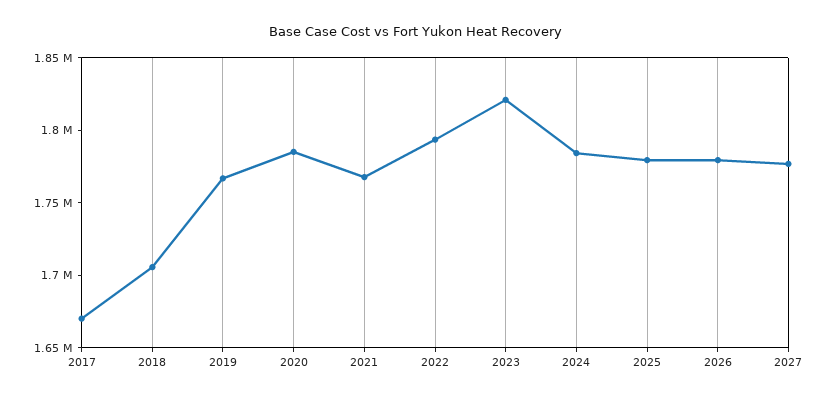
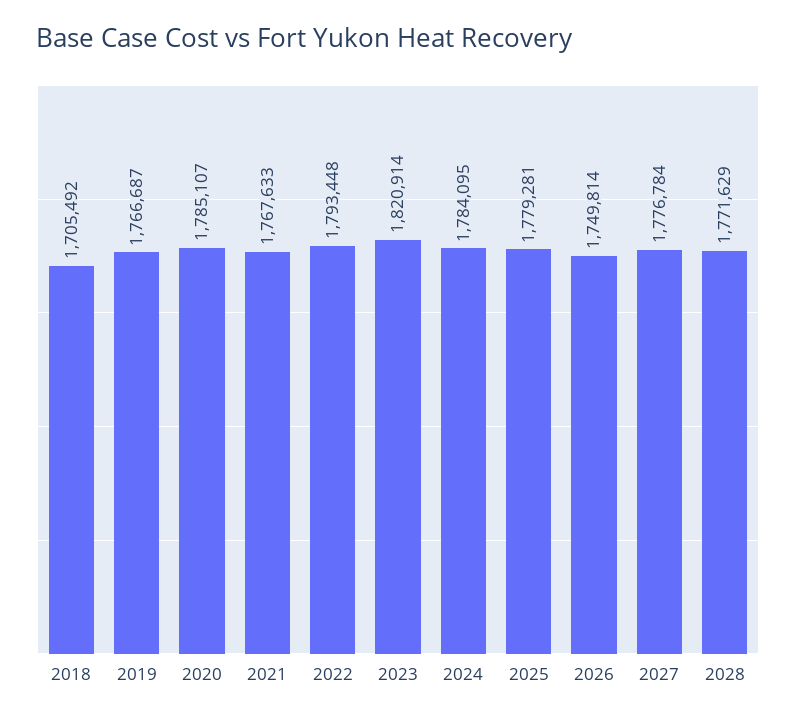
2017: 1670000 -> none
2026: 1780000 -> 1749814
2028: none -> 1771629

